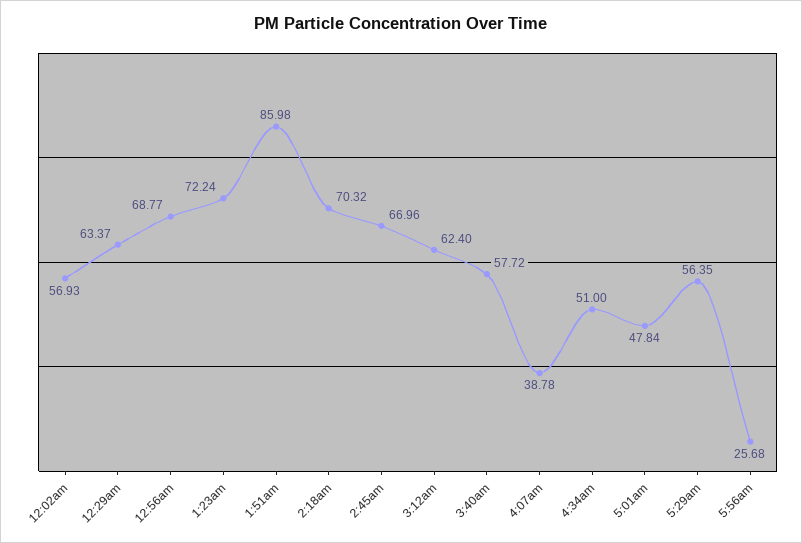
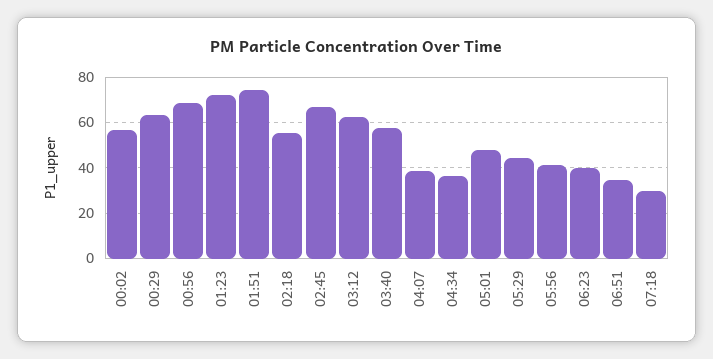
1:51am: 85.98 -> 75
2:18am: 70.32 -> 55
4:34am: 51 -> 35
5:29am: 56.35 -> 45
5:56am: 25.68 -> 40
06:23: none -> 40
06:51: none -> 35
07:18: none -> 30

